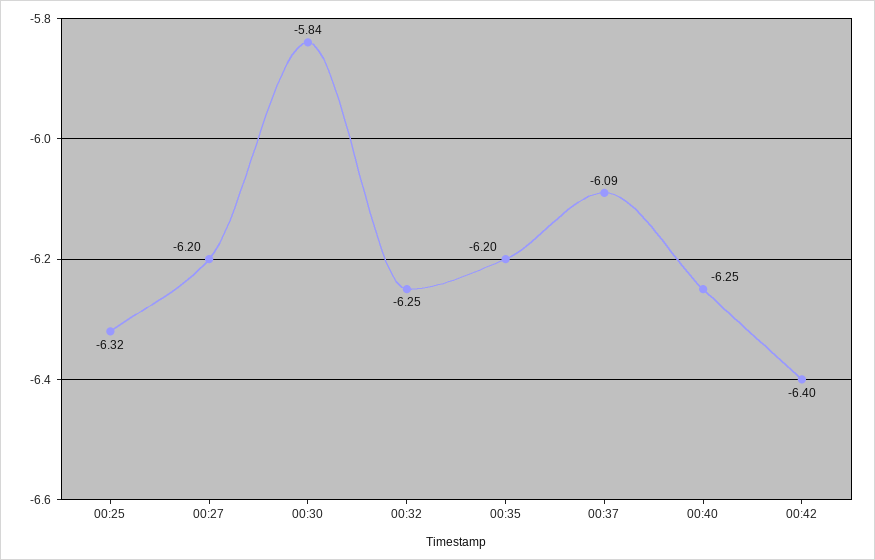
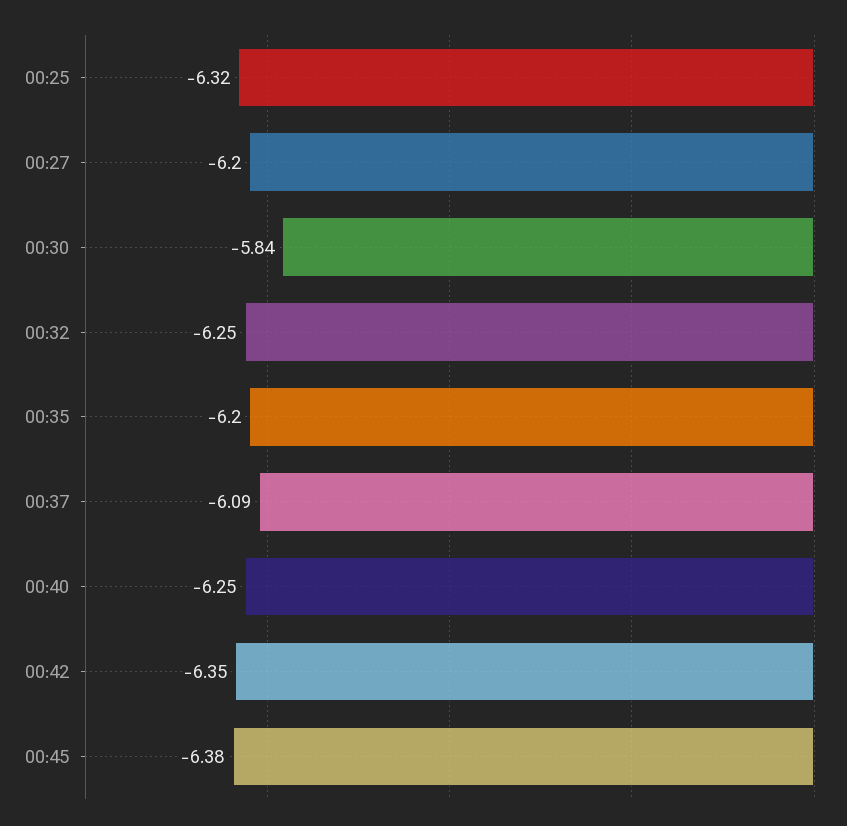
00:42: -6.4 -> -6.35
00:45: none -> -6.38

